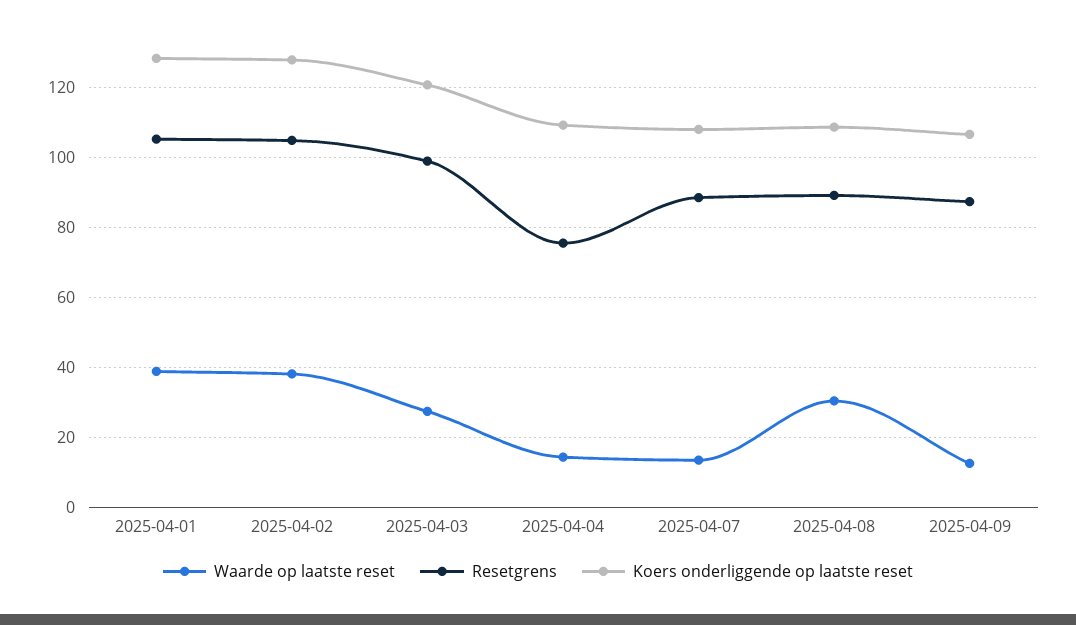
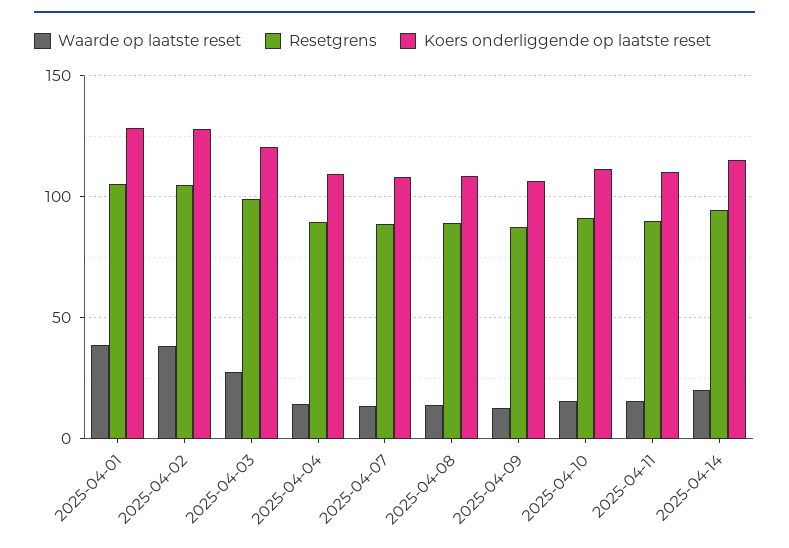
Resetgrens, 2025-04-04: 76 -> 90
Waarde op laatste reset, 2025-04-08: 30 -> 15
Waarde op laatste reset, 2025-04-10: none -> 15
Resetgrens, 2025-04-10: none -> 90
Koers onderliggende op laatste reset, 2025-04-10: none -> 110
Waarde op laatste reset, 2025-04-11: none -> 15
Resetgrens, 2025-04-11: none -> 90
Koers onderliggende op laatste reset, 2025-04-11: none -> 110
Waarde op laatste reset, 2025-04-14: none -> 20
Resetgrens, 2025-04-14: none -> 95
Koers onderliggende op laatste reset, 2025-04-14: none -> 115

